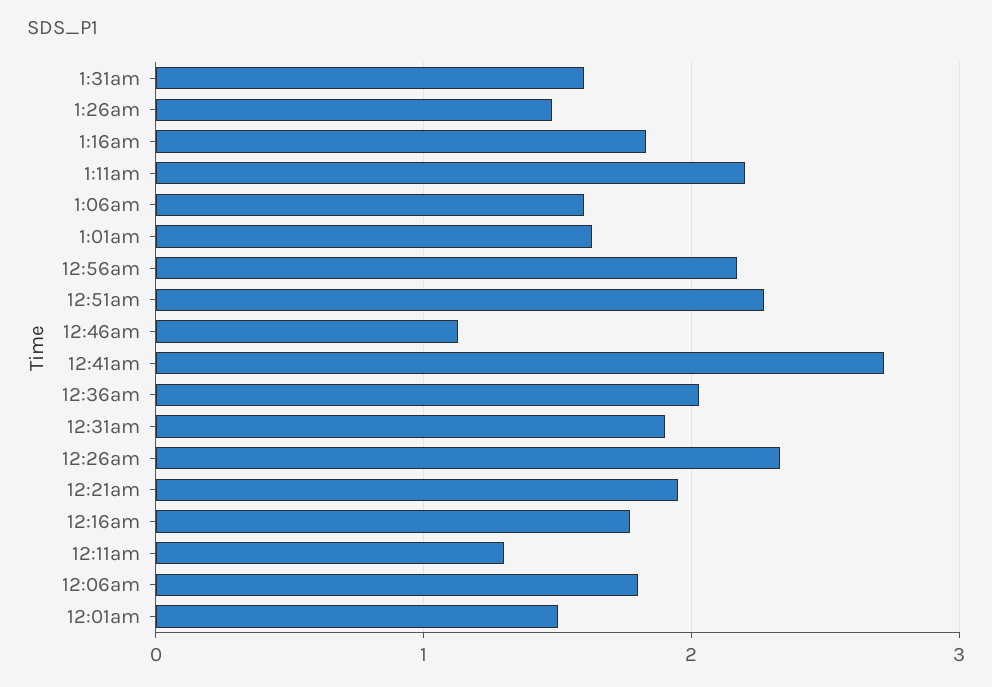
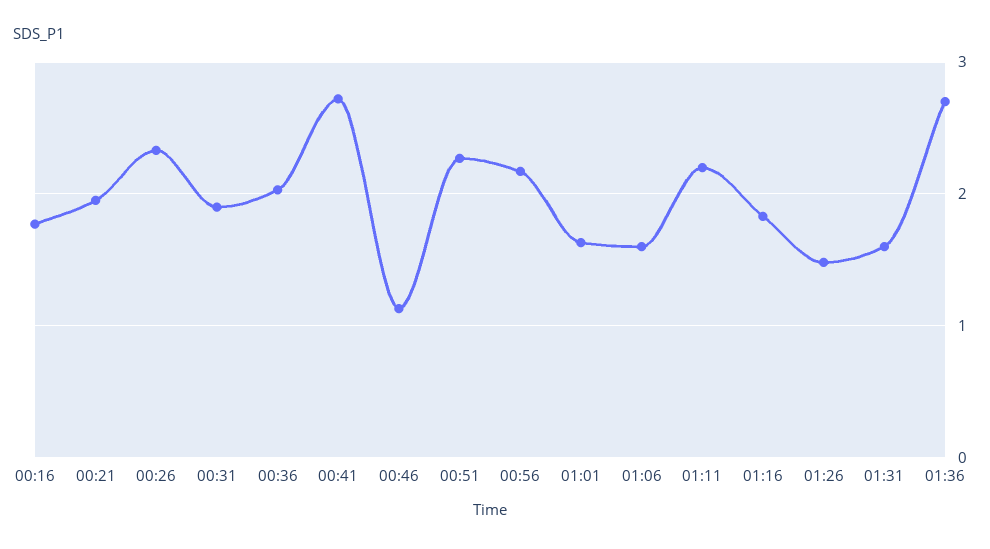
12:11am: 1.3 -> none
12:06am: 1.8 -> none
12:01am: 1.5 -> none
01:36: none -> 2.7

